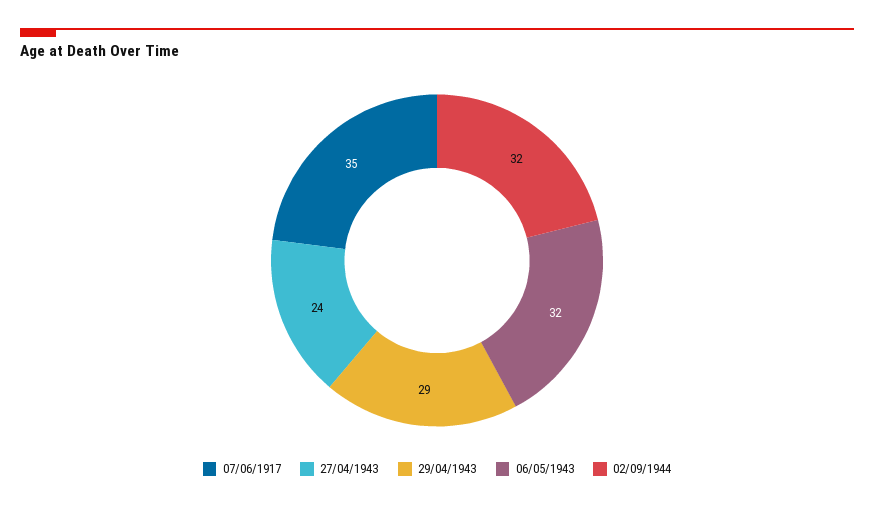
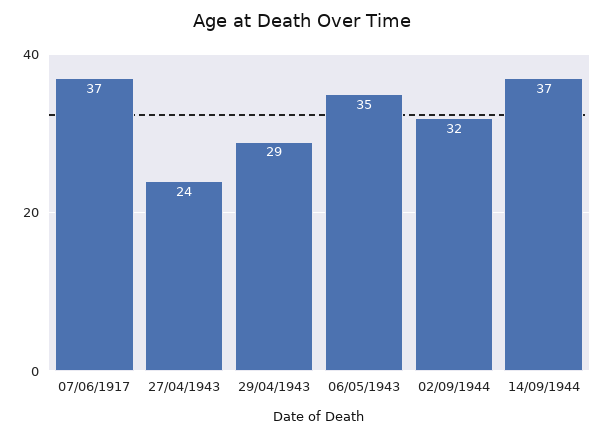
07/06/1917: 35 -> 37
06/05/1943: 32 -> 35
14/09/1944: none -> 37

